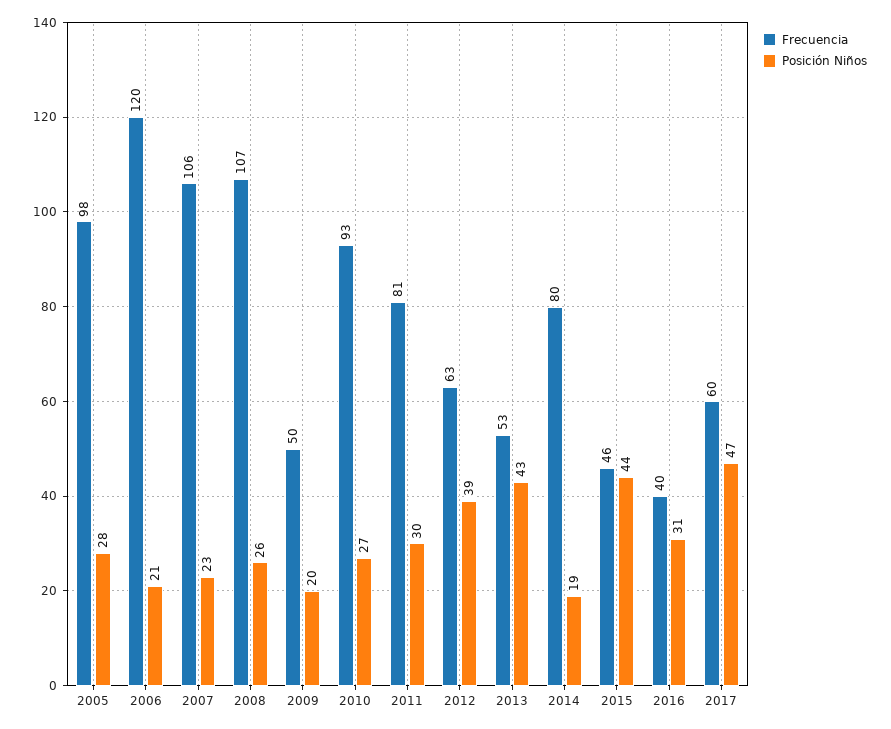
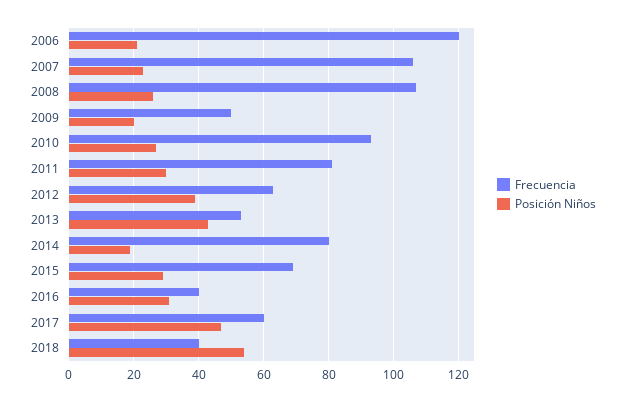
Frecuencia, 2005: 98 -> none
Posición Niños, 2005: 28 -> none
Frecuencia, 2015: 46 -> 70
Posición Niños, 2015: 44 -> 30
Frecuencia, 2018: none -> 40
Posición Niños, 2018: none -> 55

